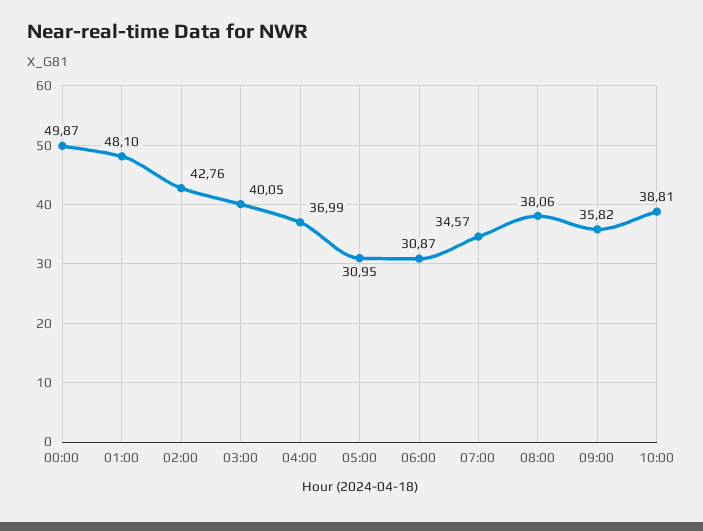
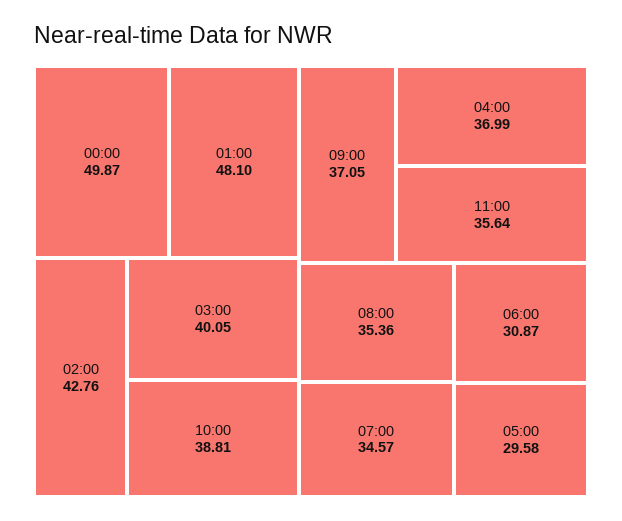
05:00: 30.95 -> 29.58
08:00: 38.06 -> 35.36
09:00: 35.82 -> 37.05
11:00: none -> 35.64

